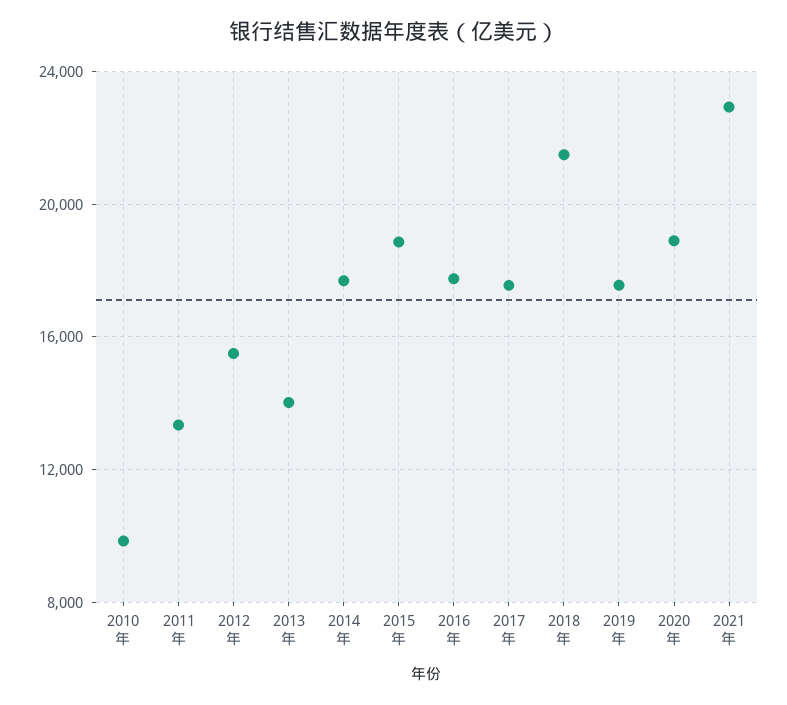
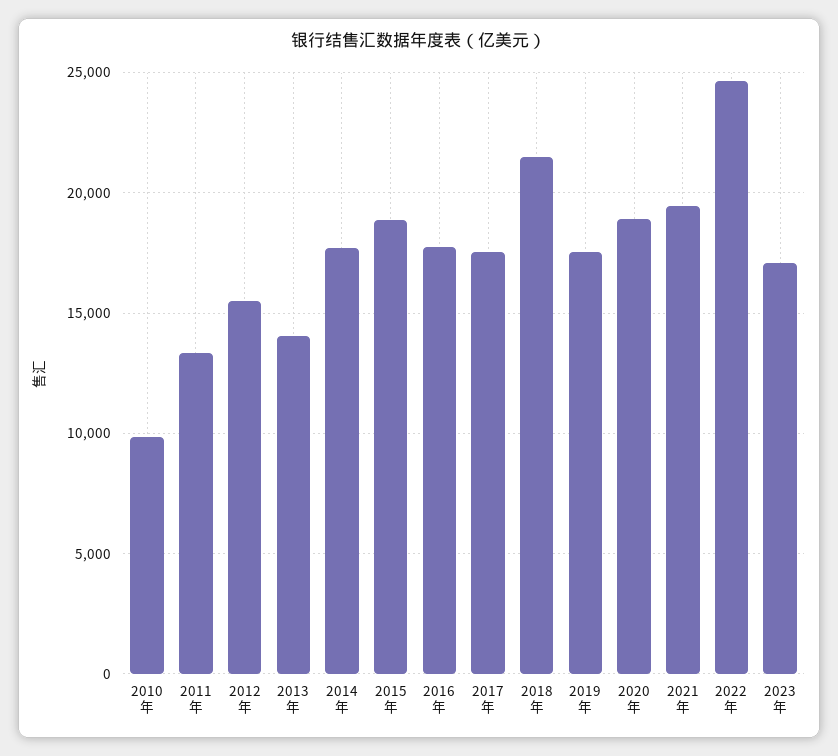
2021年: 23000 -> 19500
2022年: none -> 24500
2023年: none -> 17000

